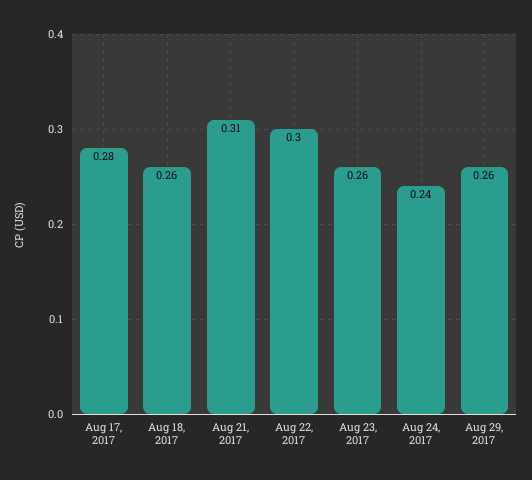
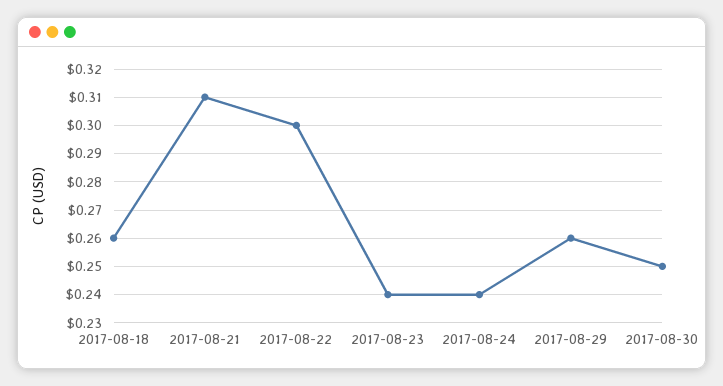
Aug 17, 2017: 0.28 -> none
Aug 23, 2017: 0.26 -> 0.24
2017-08-30: none -> 0.25

